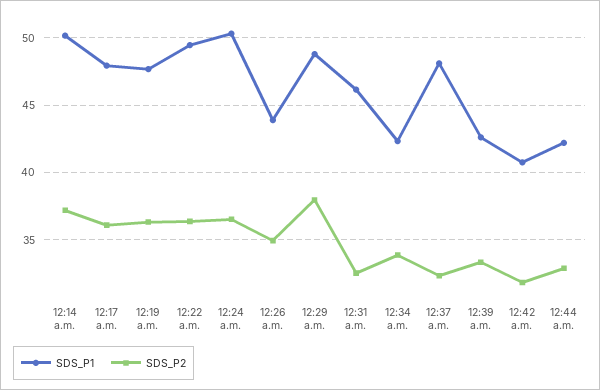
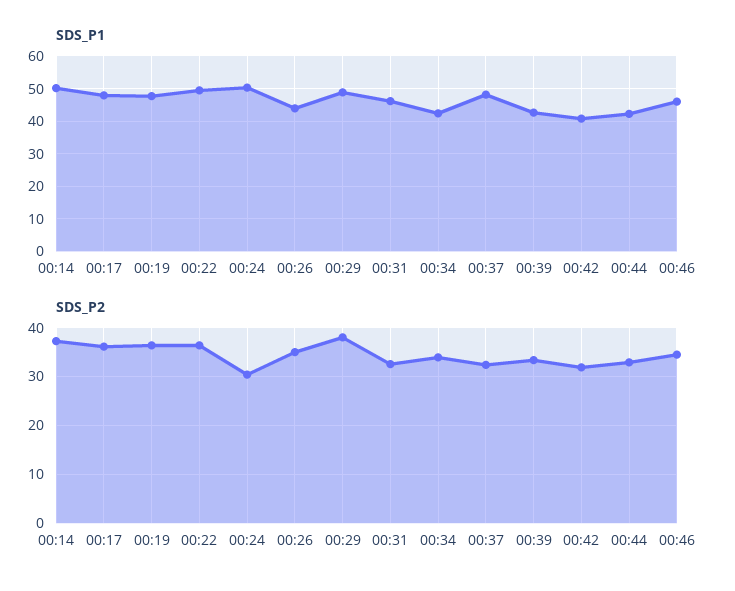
SDS_P2, 12:24 a.m.: 36.5 -> 30
SDS_P1, 00:46: none -> 46
SDS_P2, 00:46: none -> 34

